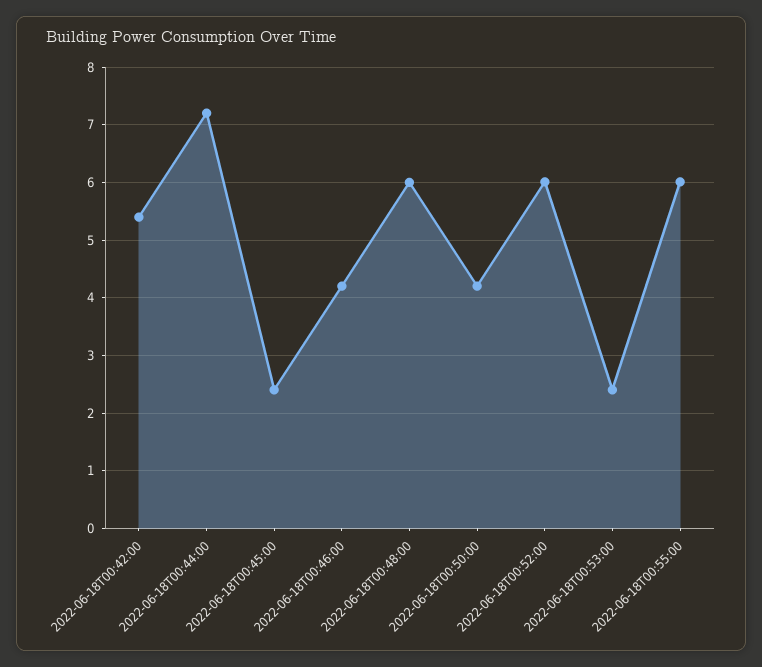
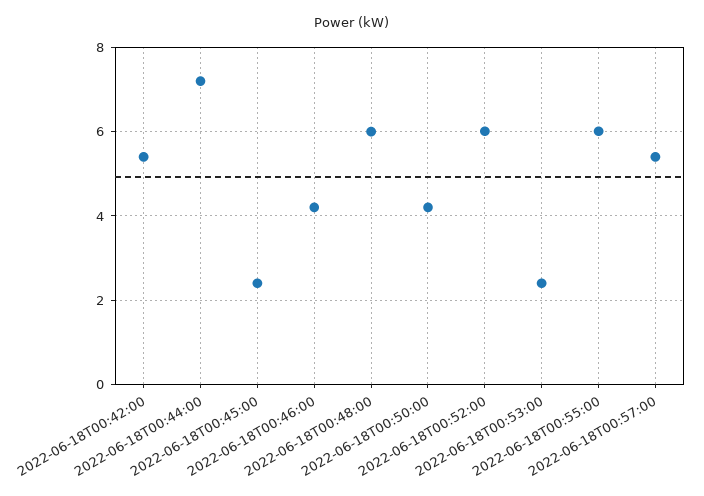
2022-06-18T00:57:00: none -> 5.4

